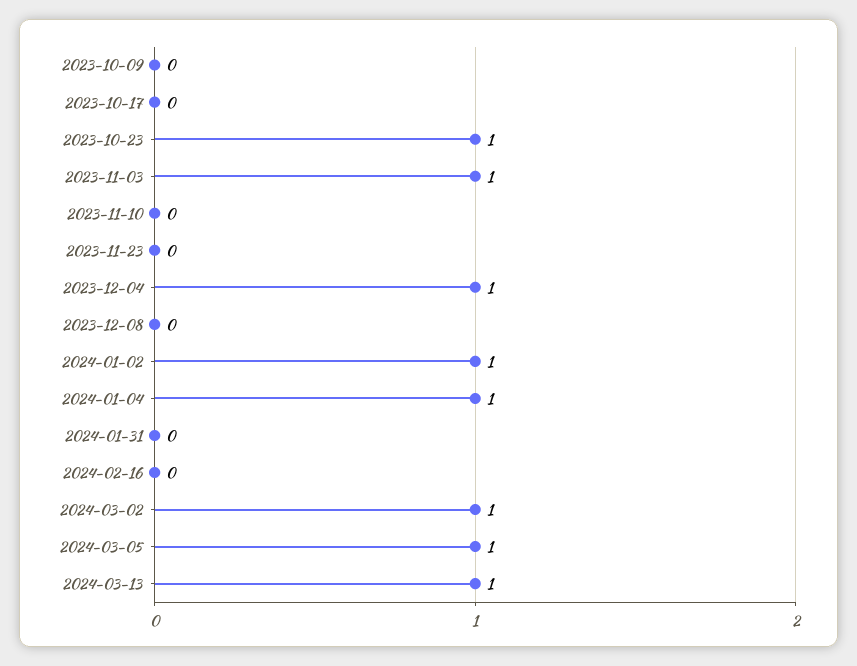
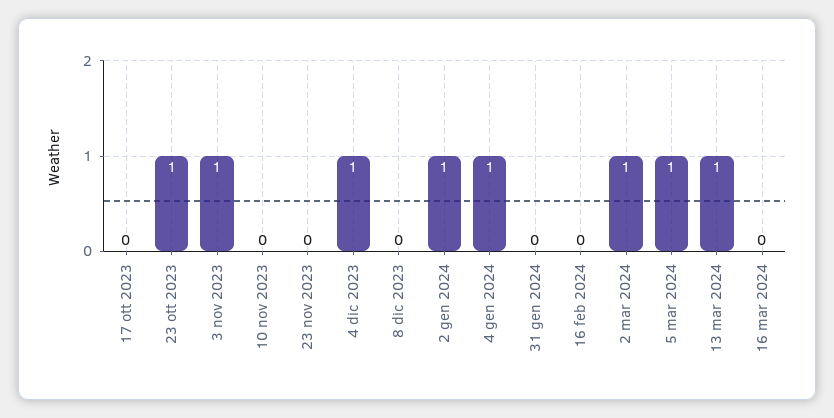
2023-10-09: 0 -> none
16 mar 2024: none -> 0

